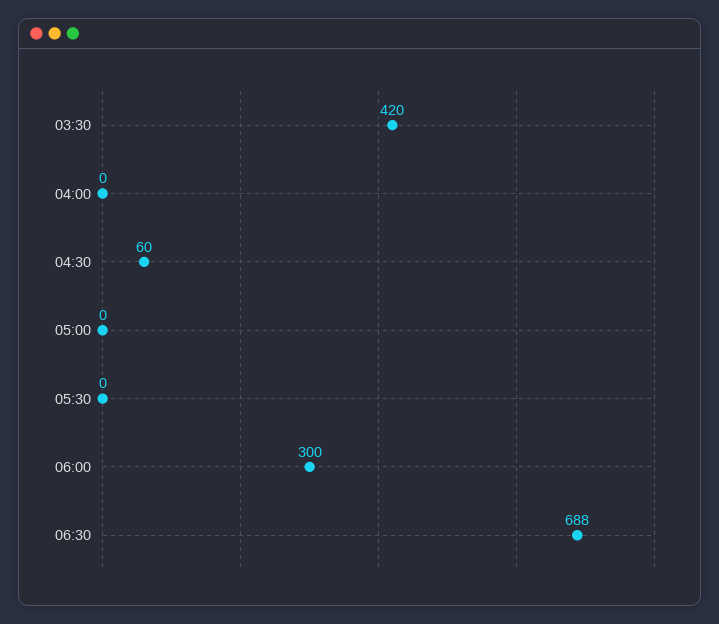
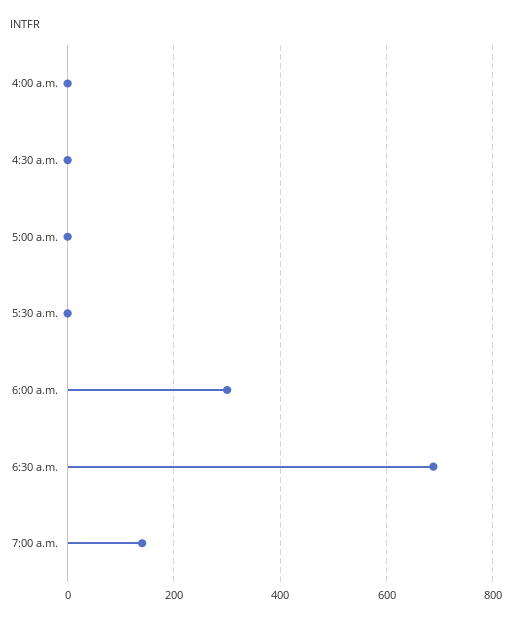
03:30: 420 -> none
04:30: 60 -> 0
7:00 a.m.: none -> 140

